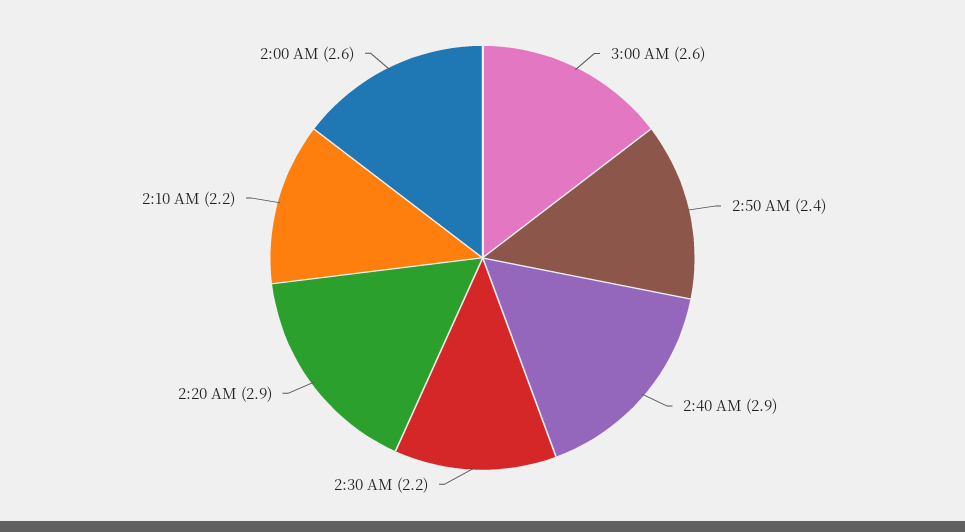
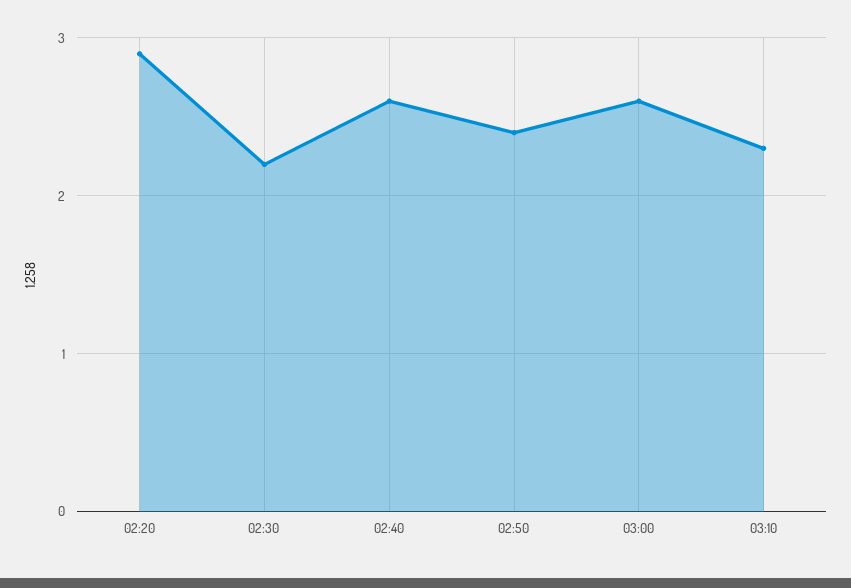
2:40 AM: 2.9 -> 2.6
2:10 AM: 2.2 -> none
2:00 AM: 2.6 -> none
03:10: none -> 2.3

